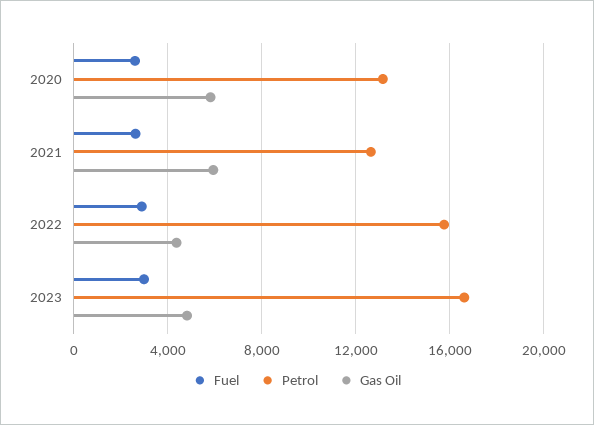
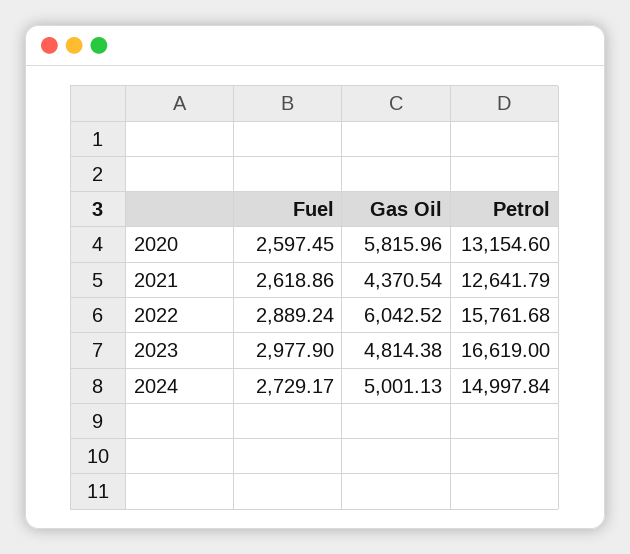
Gas Oil, 2021: 6000 -> 4370.54
Gas Oil, 2022: 4500 -> 6042.52
Fuel, 2024: none -> 2729.17
Gas Oil, 2024: none -> 5001.13
Petrol, 2024: none -> 14997.84

